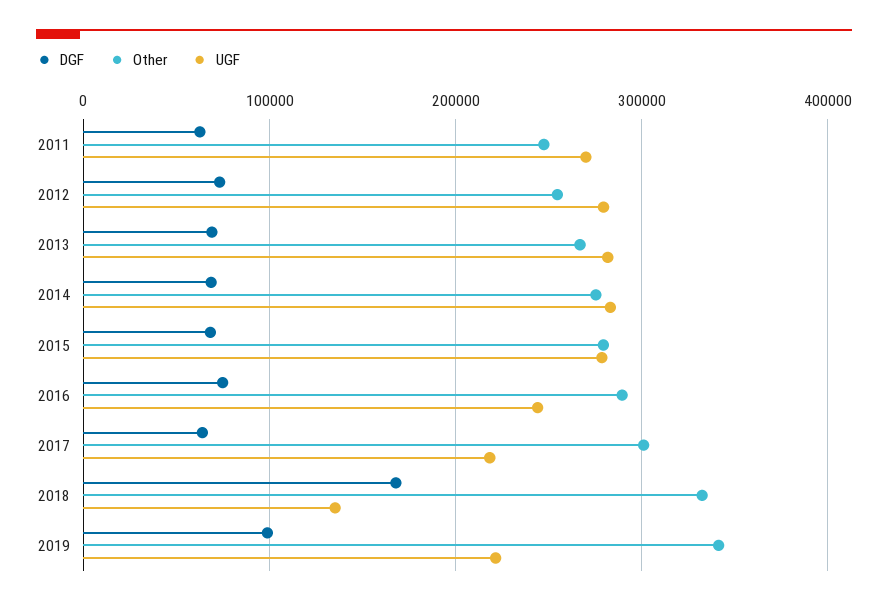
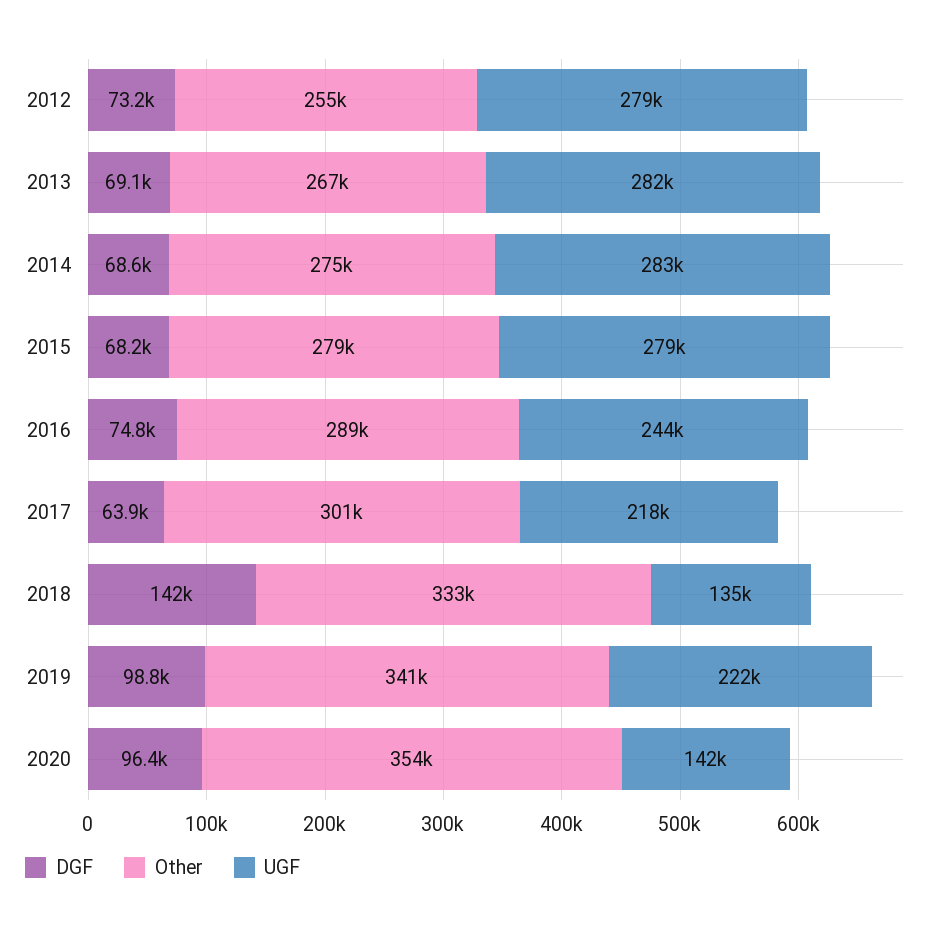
DGF, 2011: 60000 -> none
Other, 2011: 250000 -> none
UGF, 2011: 270000 -> none
DGF, 2018: 170000 -> 142000
DGF, 2020: none -> 96400
Other, 2020: none -> 354000
UGF, 2020: none -> 142000

